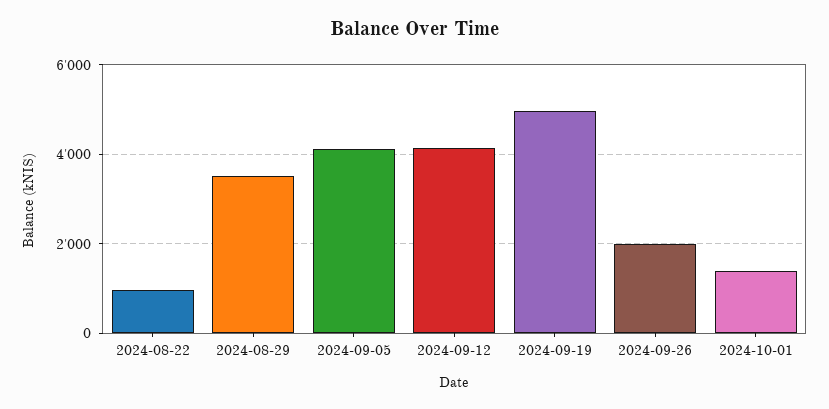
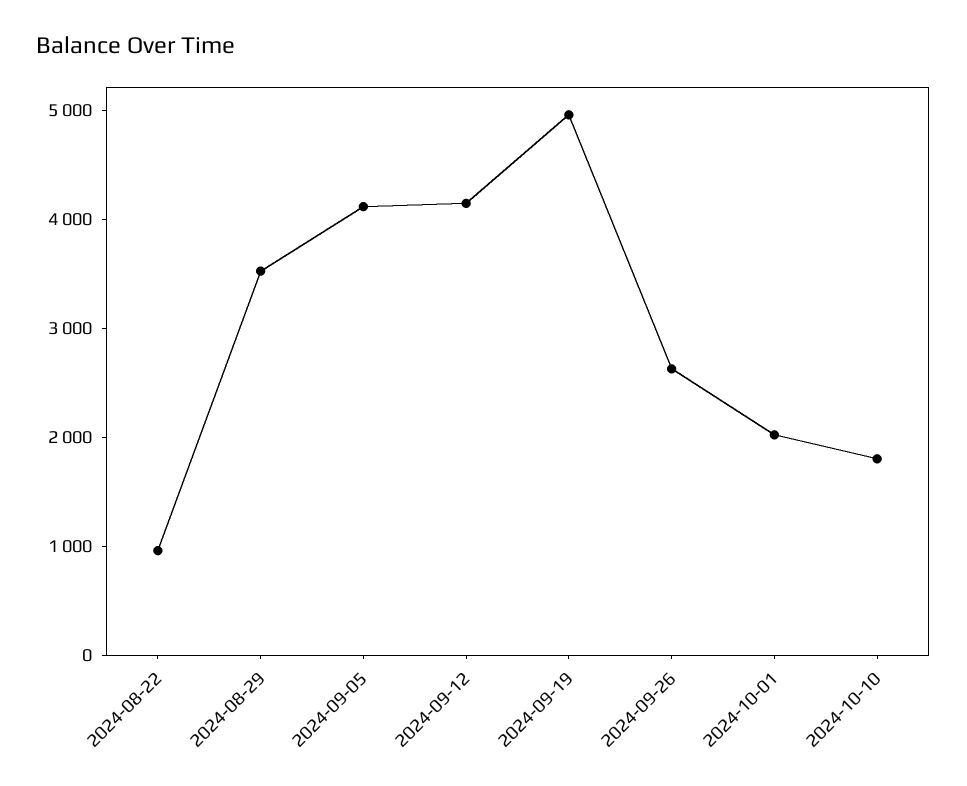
2024-09-26: 2000 -> 2600
2024-10-01: 1400 -> 2000
2024-10-10: none -> 1800

